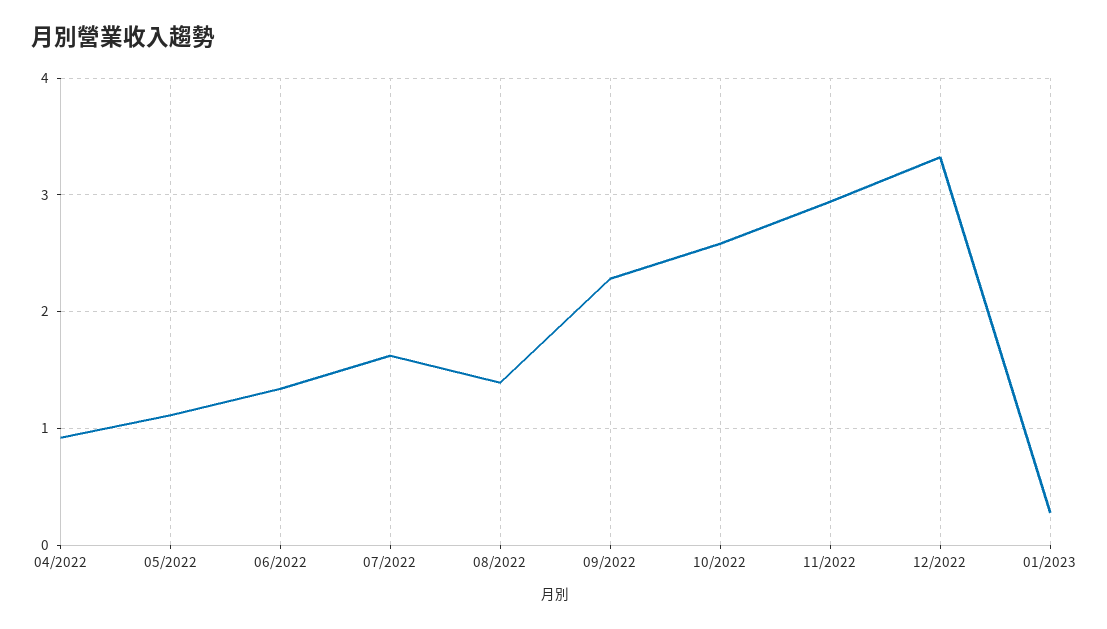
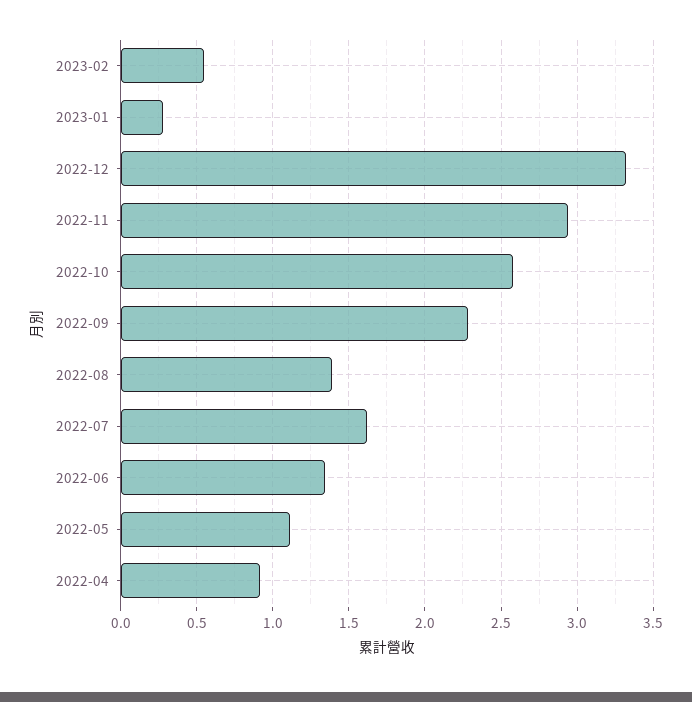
2023-02: none -> 0.55

